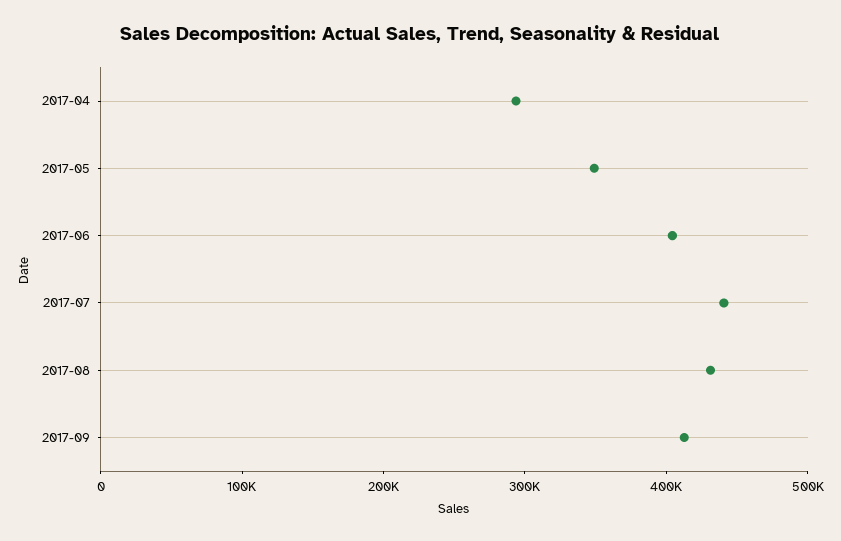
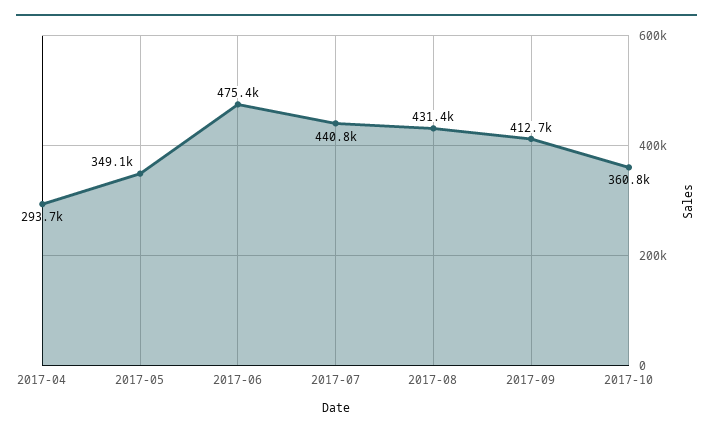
2017-06: 400000 -> 475400
2017-10: none -> 360800

